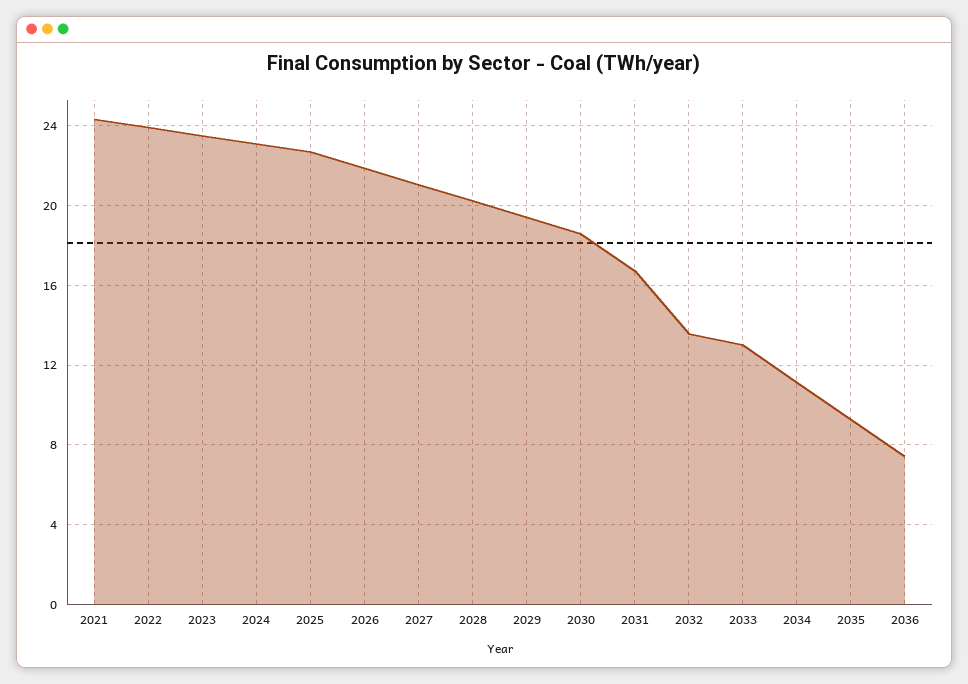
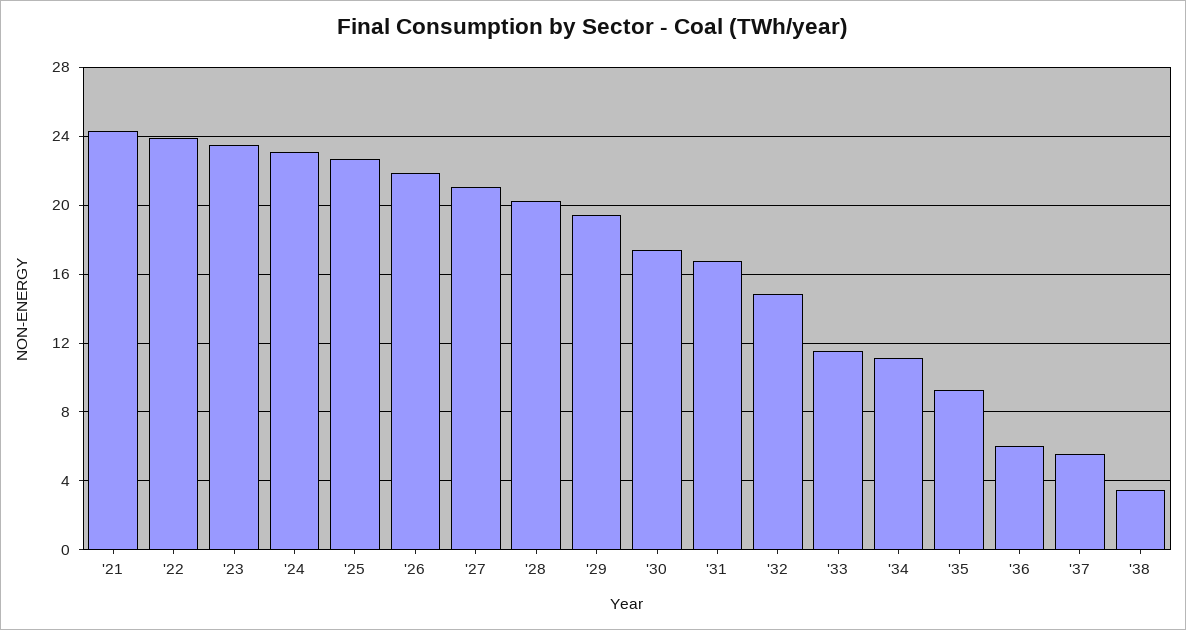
2030: 18.5 -> 17.5
2032: 13.5 -> 15
2033: 13 -> 11.5
2036: 7.5 -> 6
'37: none -> 5.5
'38: none -> 3.5

